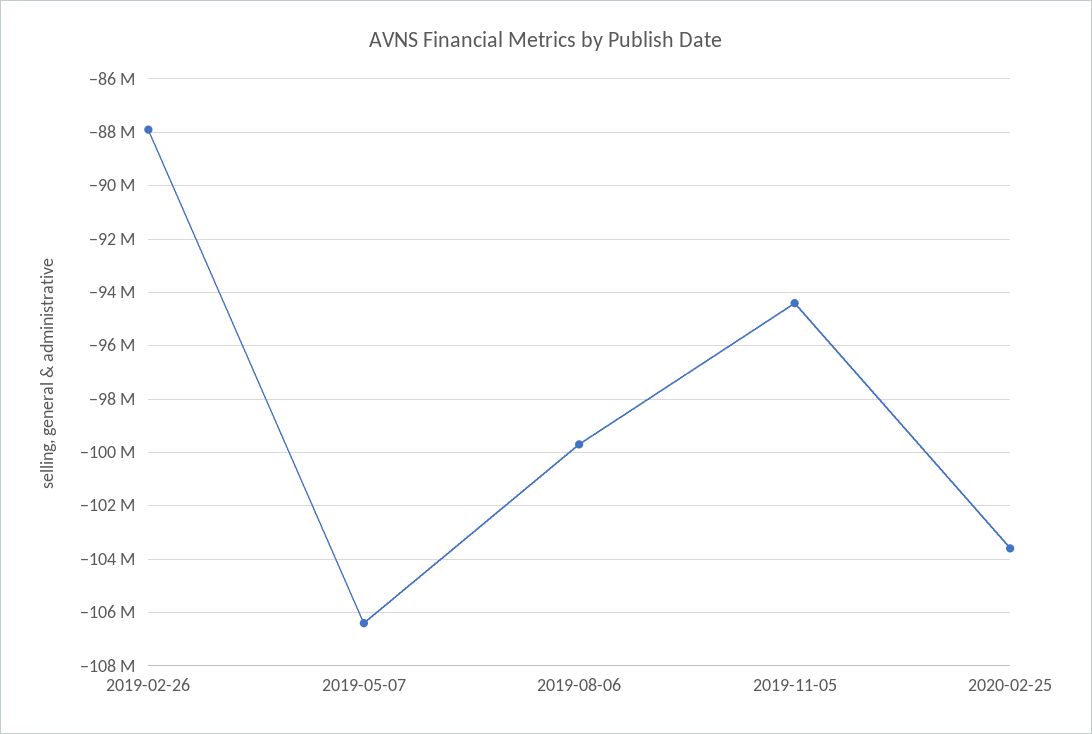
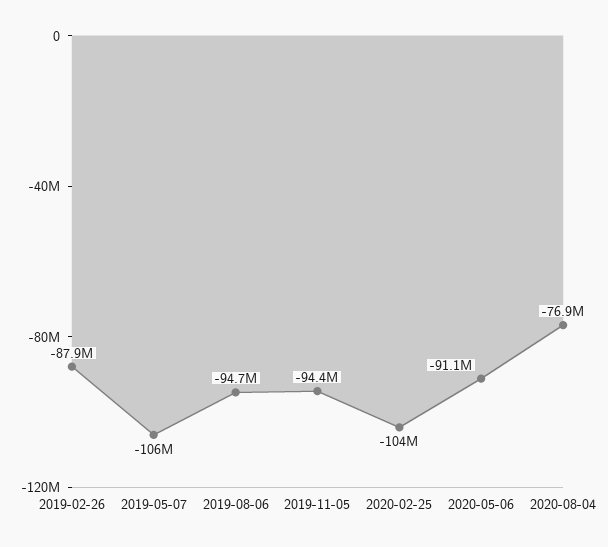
2019-08-06: -99750000 -> -94700000
2020-05-06: none -> -91100000
2020-08-04: none -> -76900000

